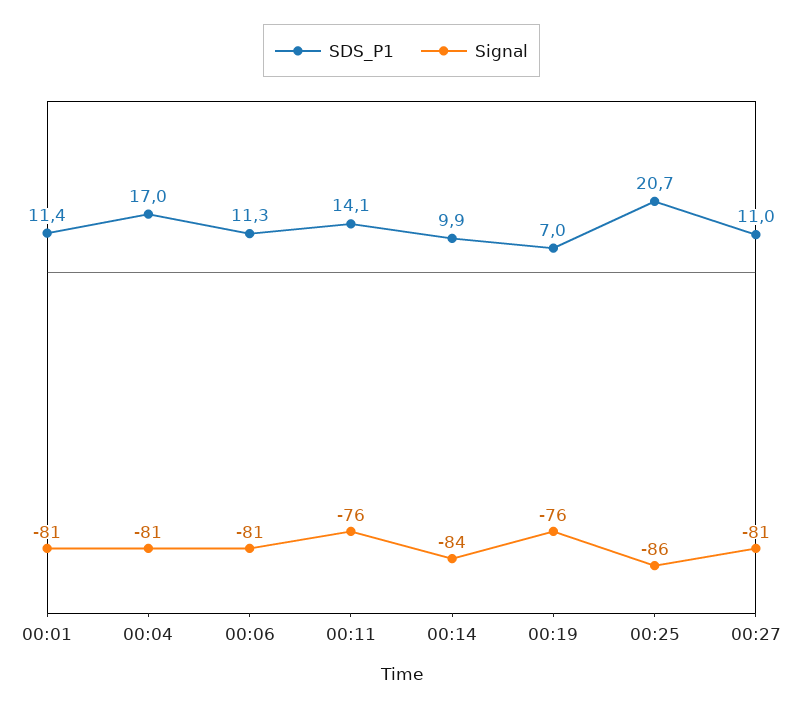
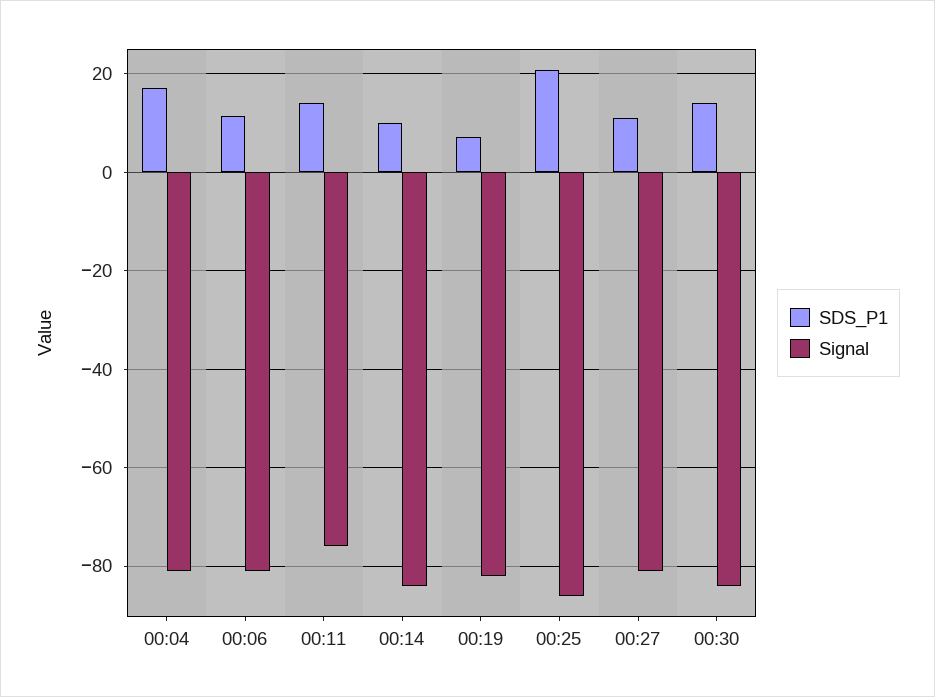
SDS_P1, 00:01: 11.4 -> none
Signal, 00:01: -81 -> none
Signal, 00:19: -76 -> -82
SDS_P1, 00:30: none -> 14
Signal, 00:30: none -> -84

